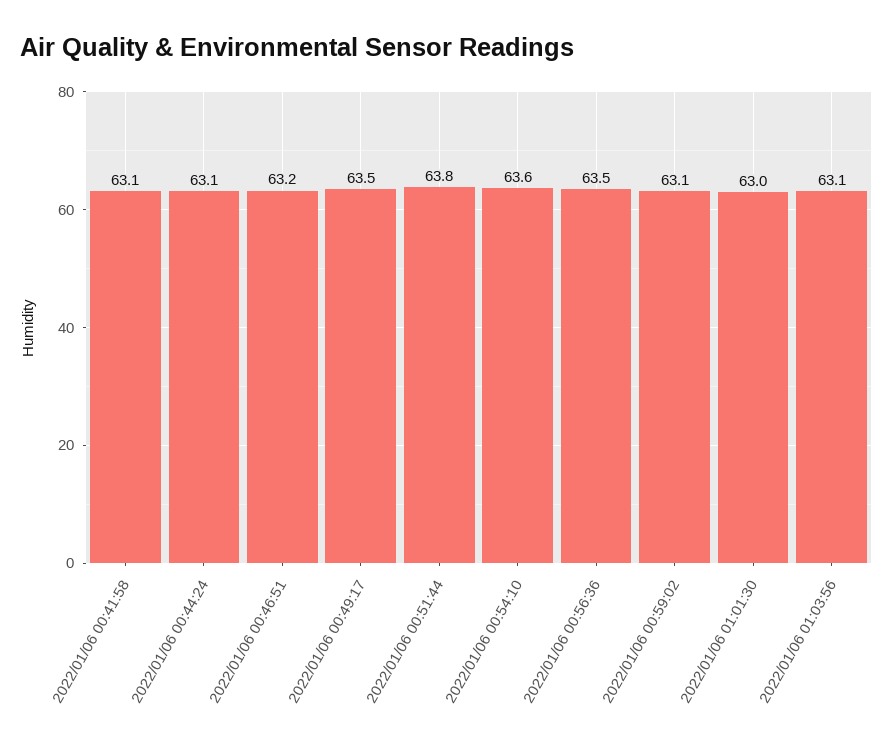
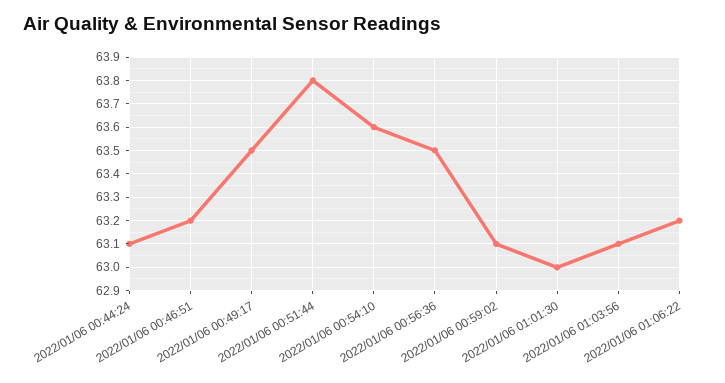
2022/01/06 00:41:58: 63.1 -> none
2022/01/06 01:06:22: none -> 63.2

